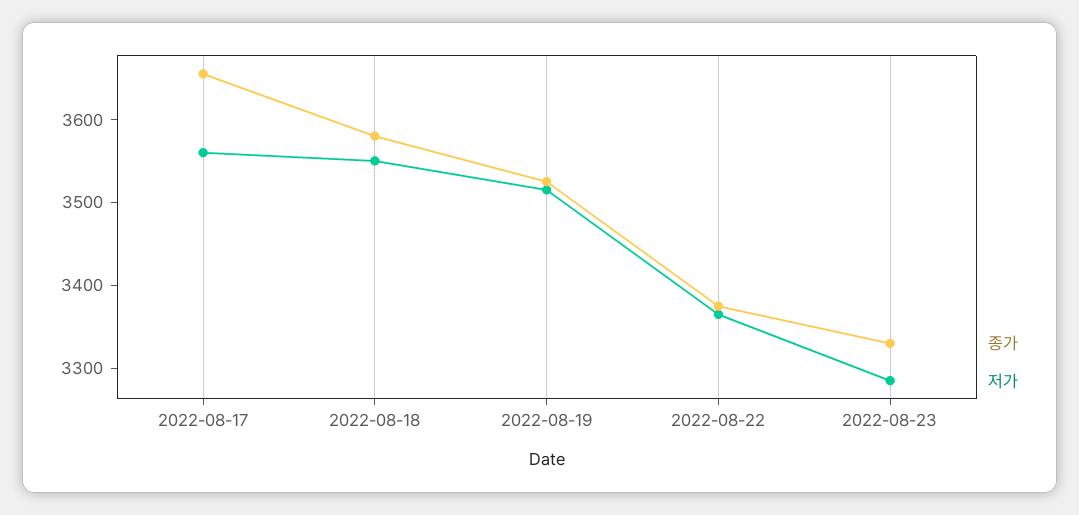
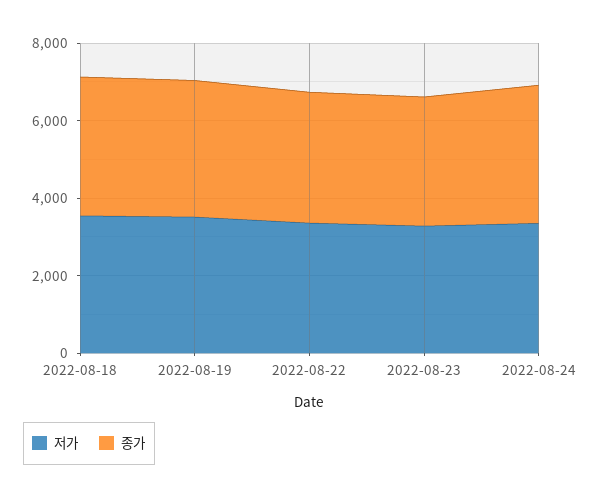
종가, 2022-08-17: 3660 -> none
저가, 2022-08-17: 3560 -> none
저가, 2022-08-24: none -> 3500
종가, 2022-08-24: none -> 3500

